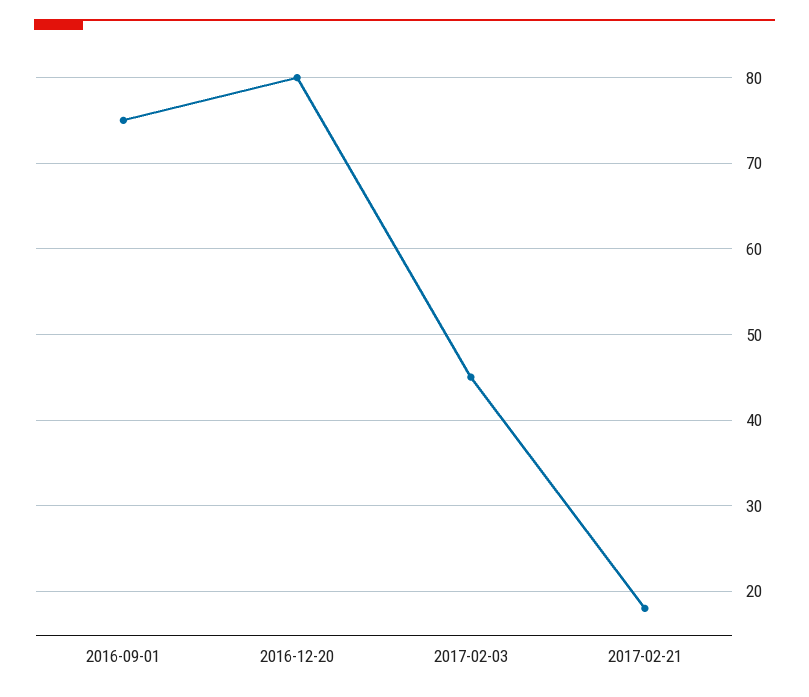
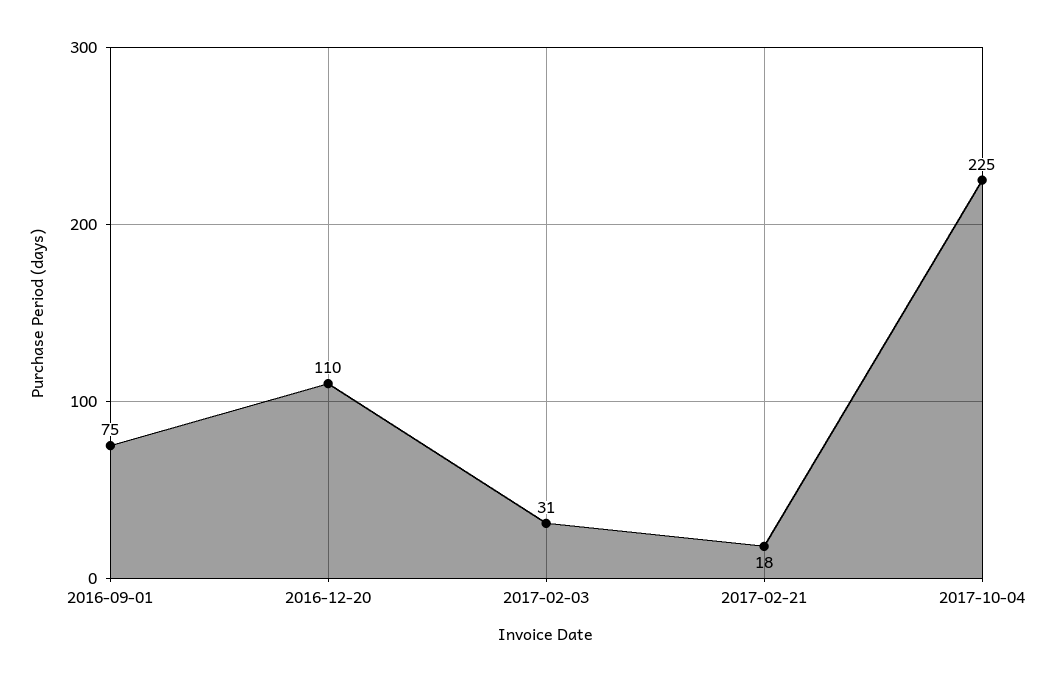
2016-12-20: 80 -> 110
2017-02-03: 45 -> 31
2017-10-04: none -> 225

